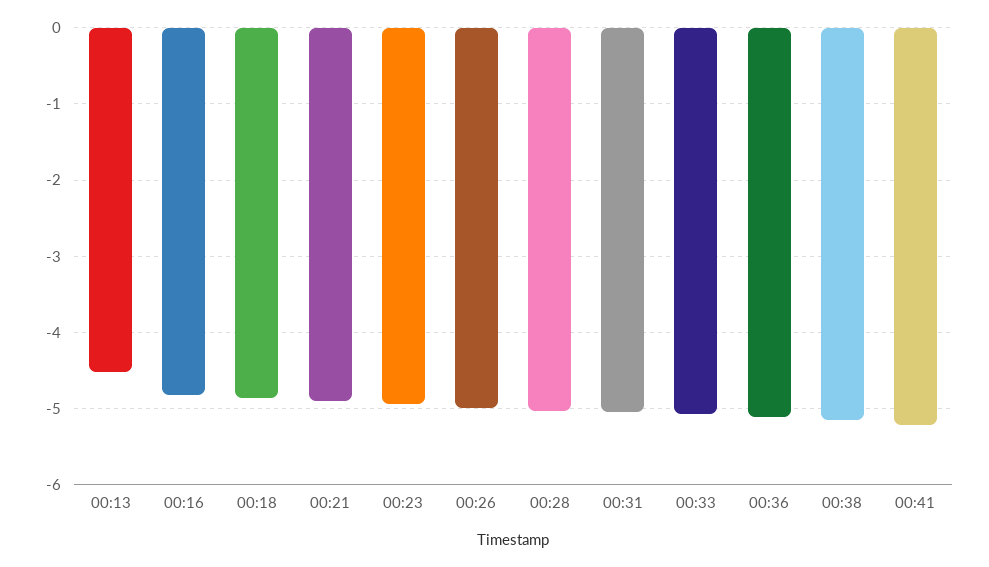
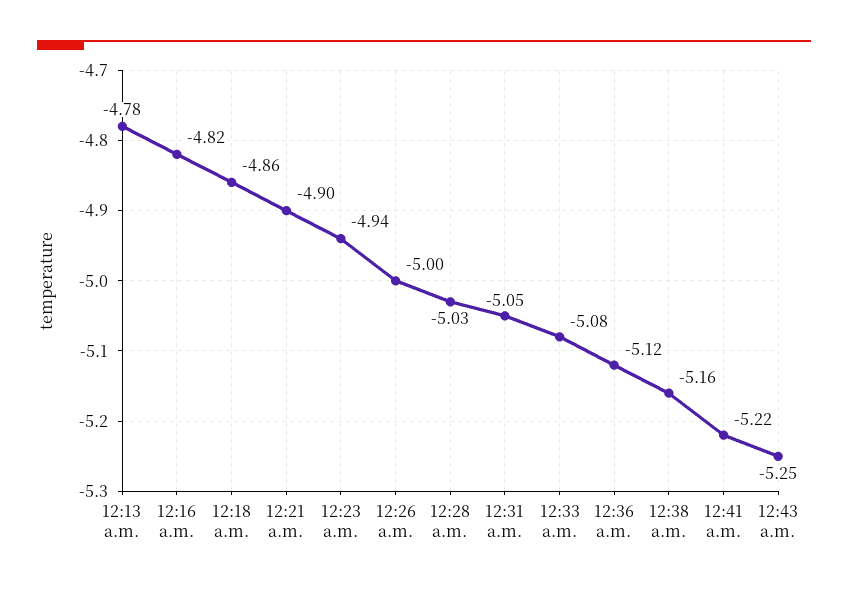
00:13: -4.5 -> -4.78
12:43 a.m.: none -> -5.25

